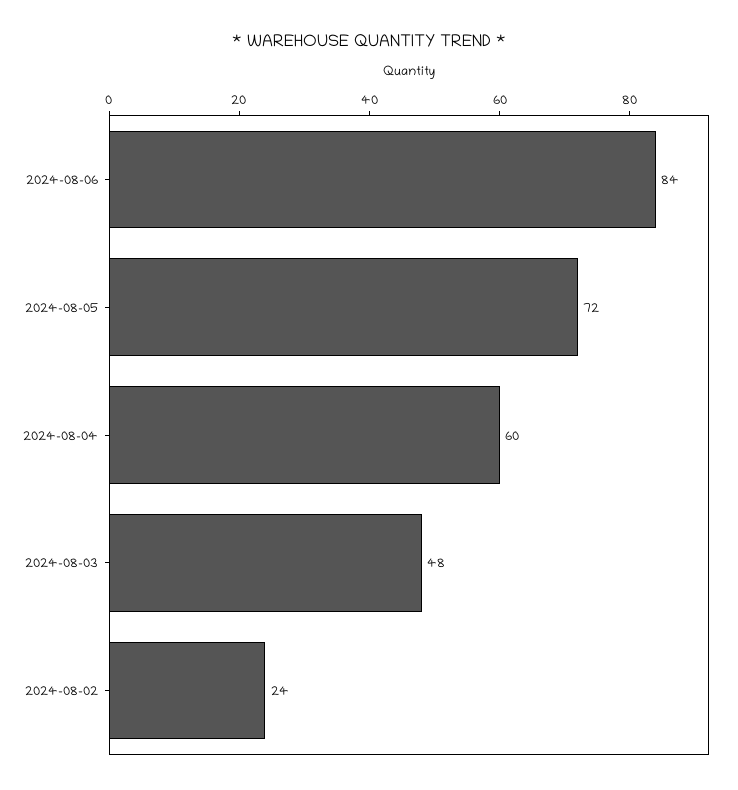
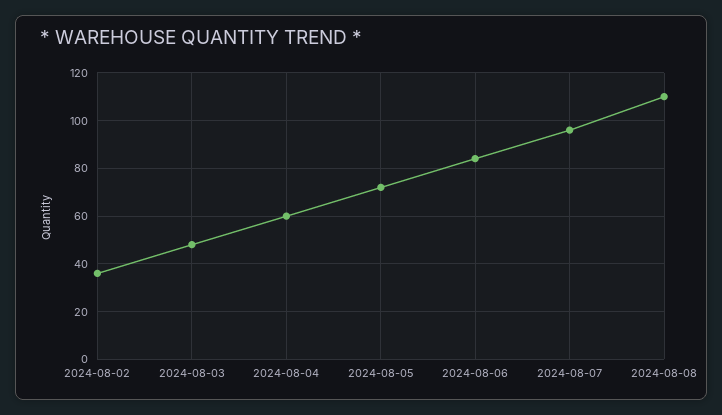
2024-08-02: 24 -> 35
2024-08-07: none -> 95
2024-08-08: none -> 110

